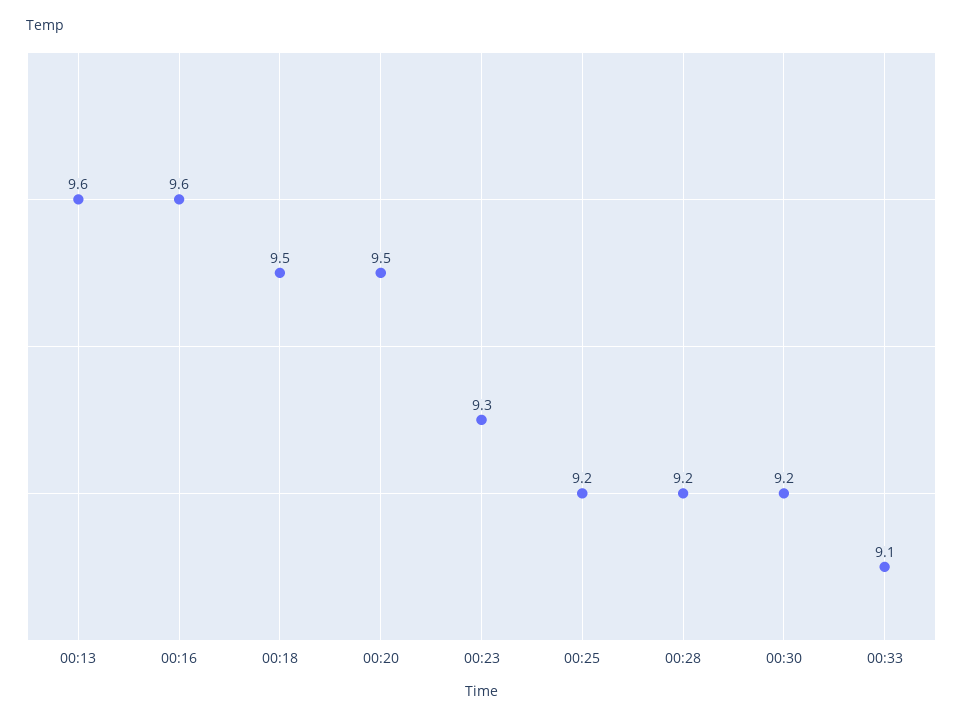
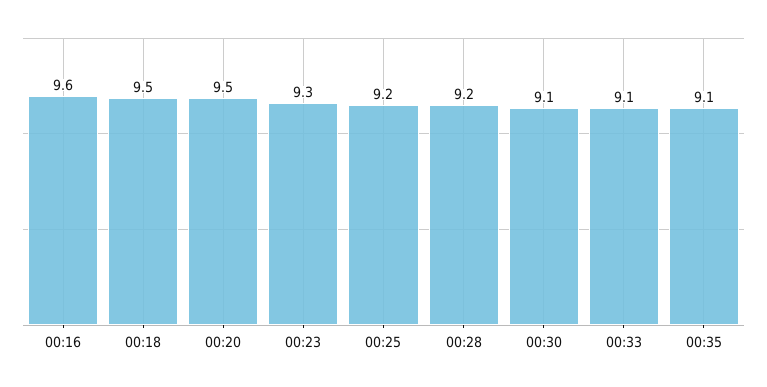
00:13: 9.6 -> none
00:30: 9.2 -> 9.1
00:35: none -> 9.1

